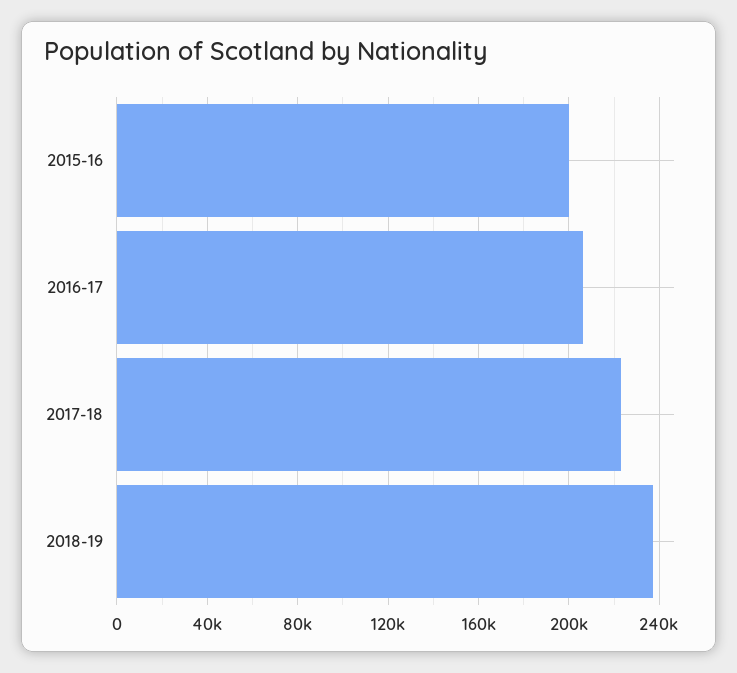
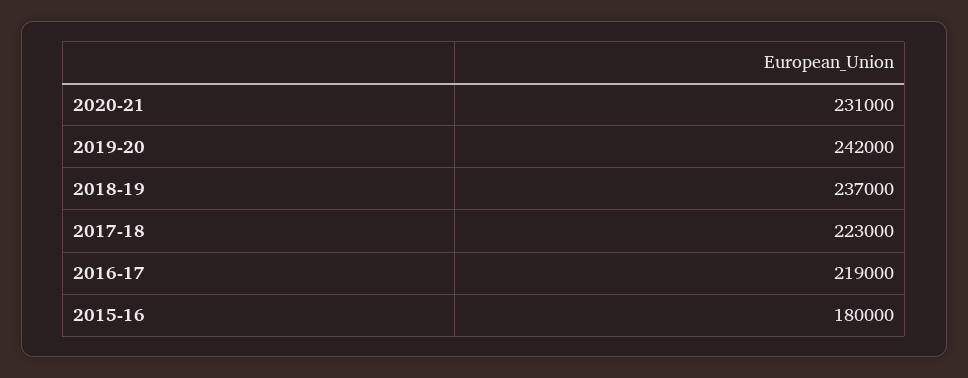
2015-16: 200000 -> 180000
2016-17: 205000 -> 219000
2020-21: none -> 231000
2019-20: none -> 242000

